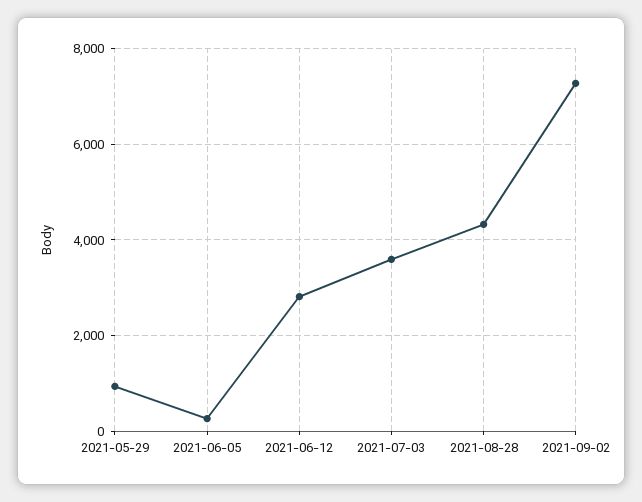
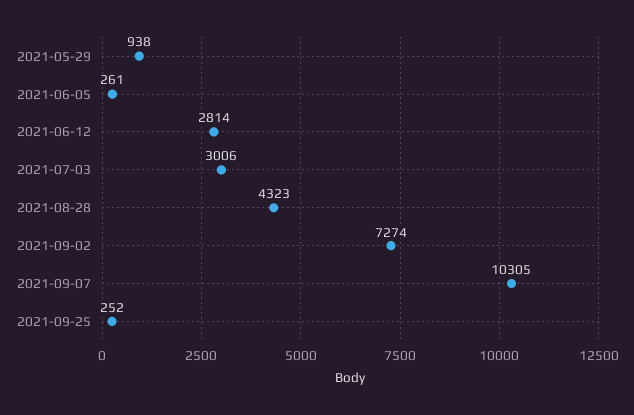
2021-07-03: 3600 -> 3006
2021-09-07: none -> 10305
2021-09-25: none -> 252

